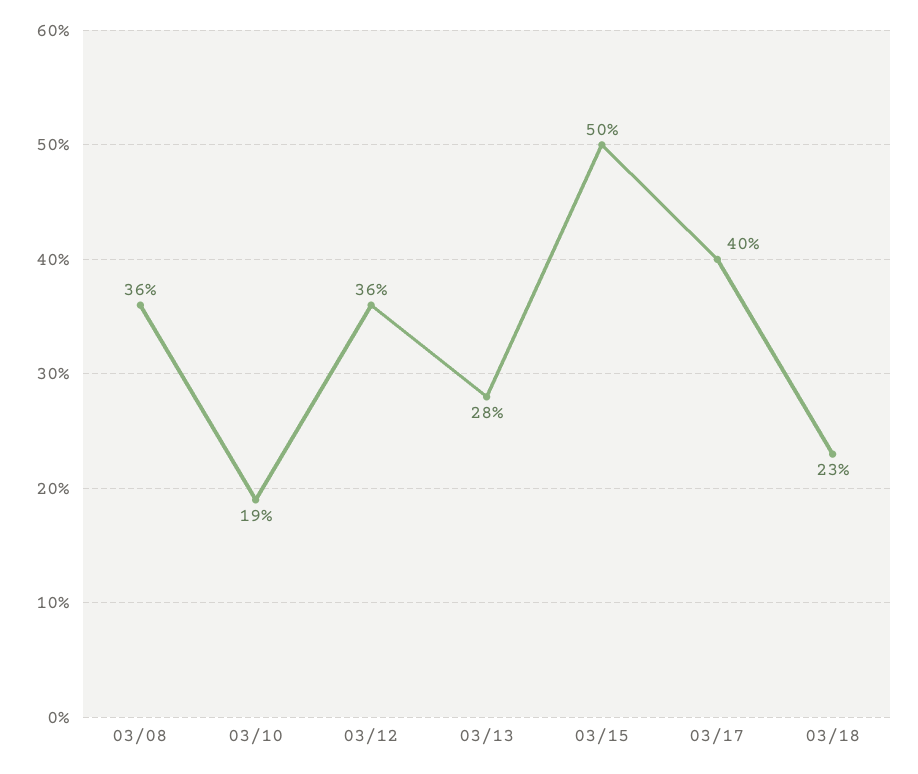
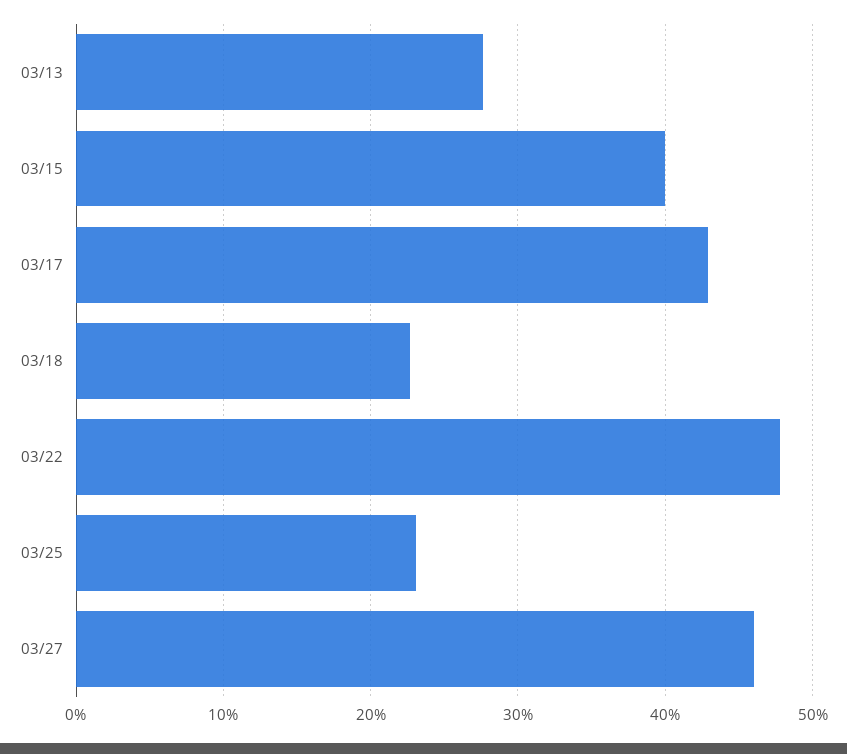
03/08: 36 -> none
03/10: 19 -> none
03/12: 36 -> none
03/15: 50 -> 40
03/17: 40 -> 43
03/22: none -> 48
03/25: none -> 23
03/27: none -> 46

